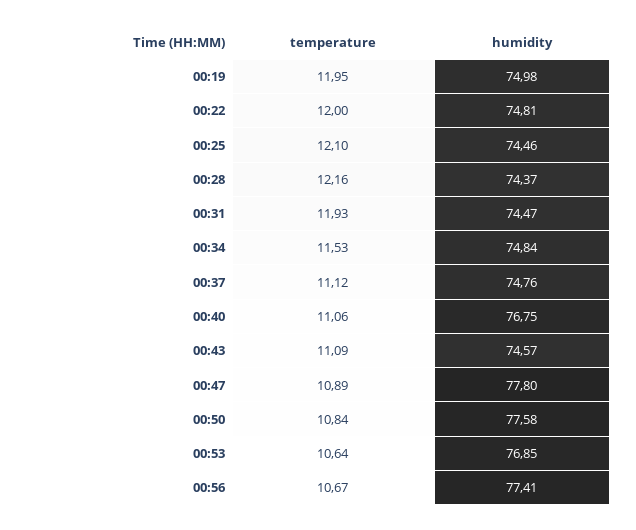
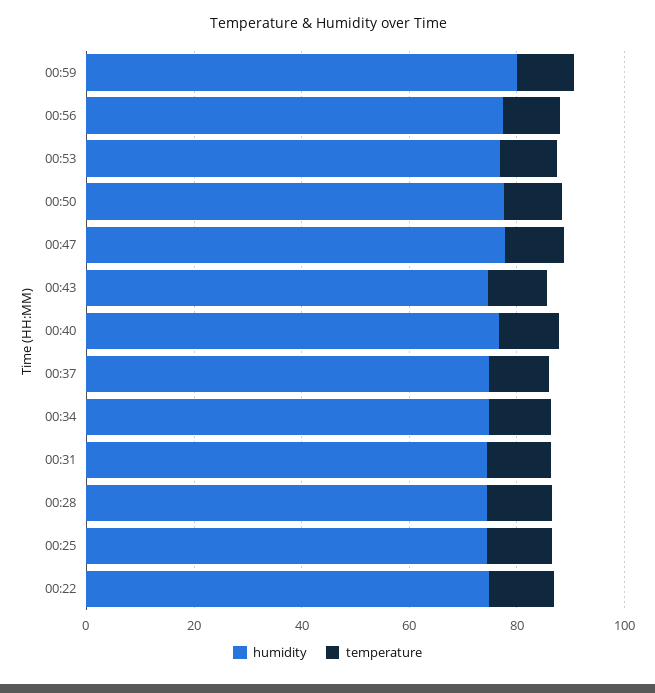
temperature, 00:19: 11.95 -> none
humidity, 00:19: 74.98 -> none
humidity, 00:59: none -> 80
temperature, 00:59: none -> 10

